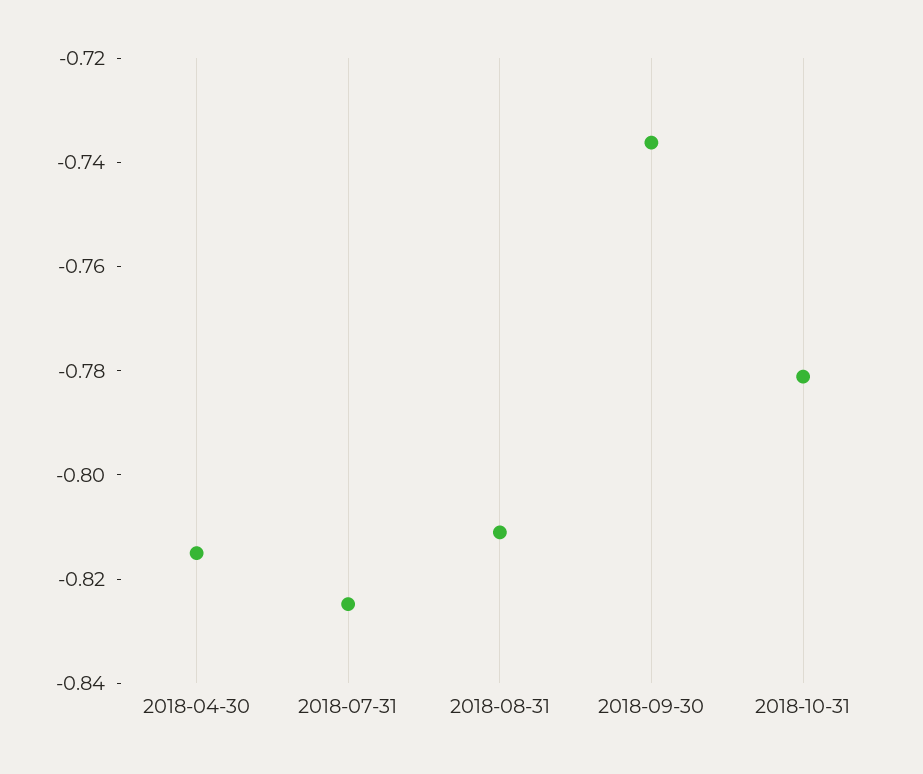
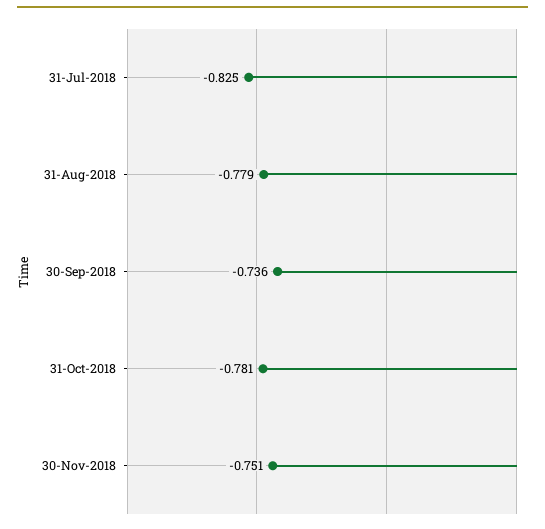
2018-04-30: -0.815 -> none
2018-08-31: -0.81 -> -0.779
30-Nov-2018: none -> -0.751

